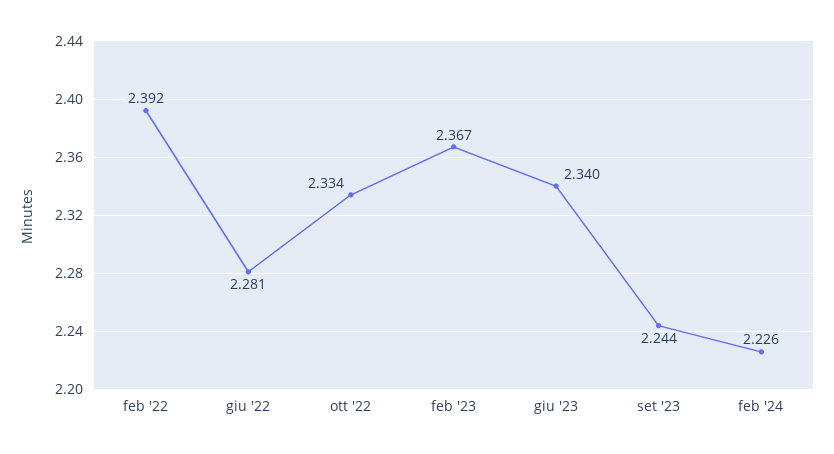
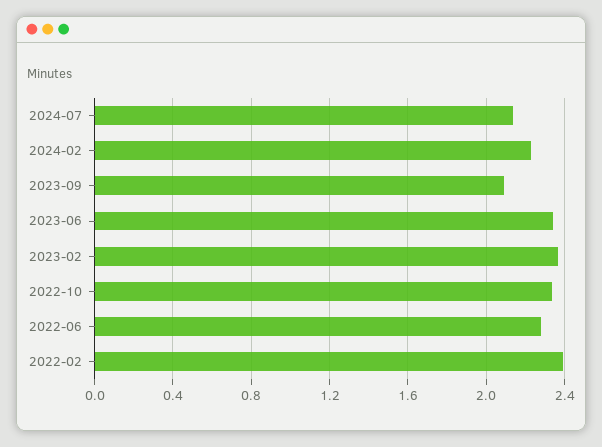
set '23: 2.244 -> 2.1
2024-07: none -> 2.15

